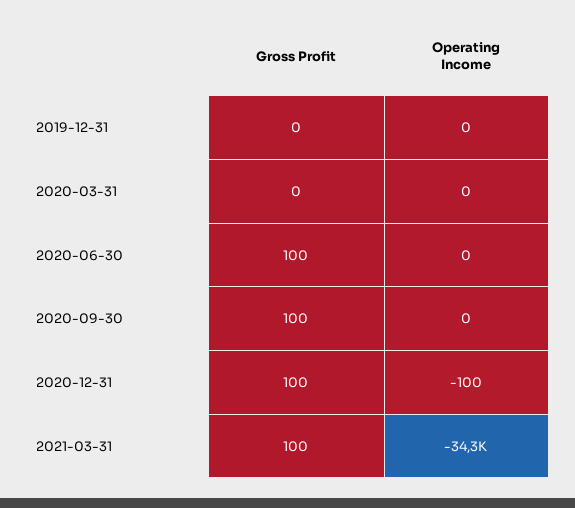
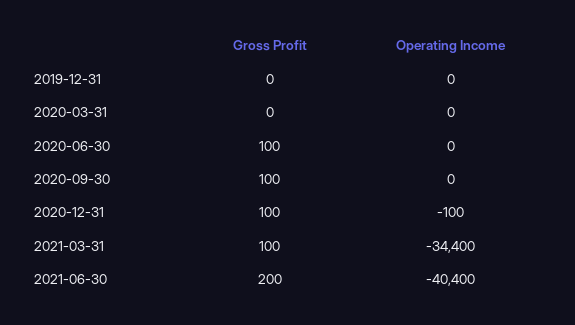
Operating Income, 2021-03-31: -34300 -> -34400
Gross Profit, 2021-06-30: none -> 200
Operating Income, 2021-06-30: none -> -40400

